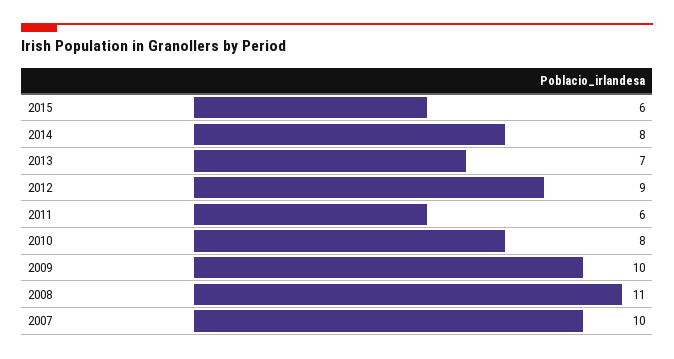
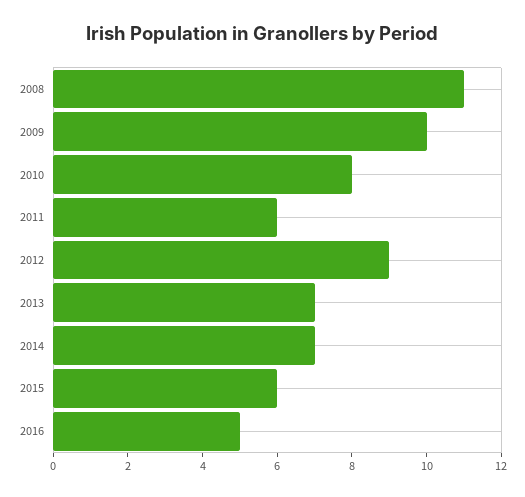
2014: 8 -> 7
2007: 10 -> none
2016: none -> 5

